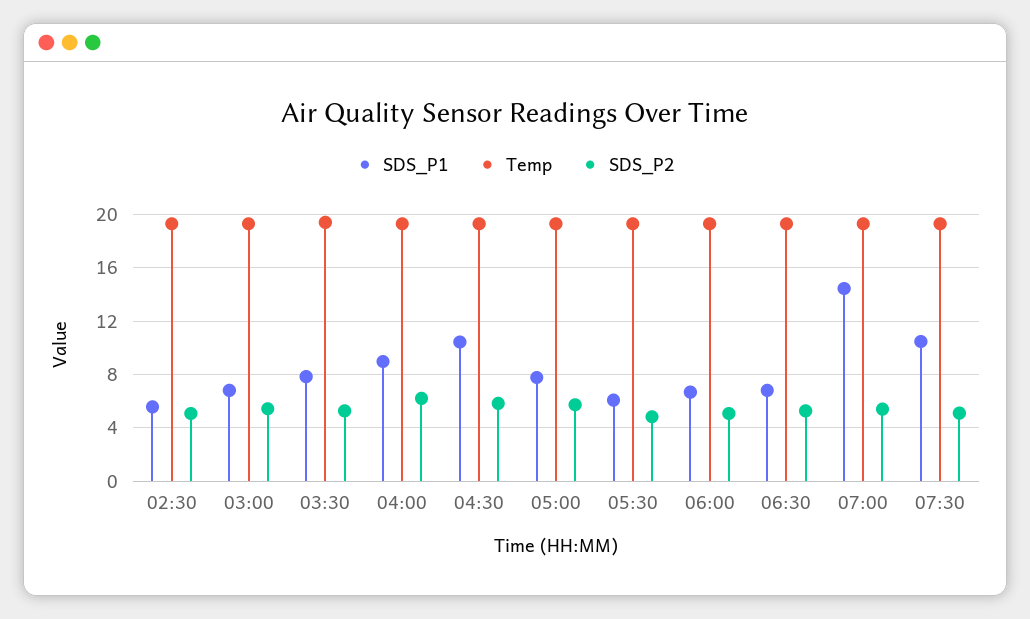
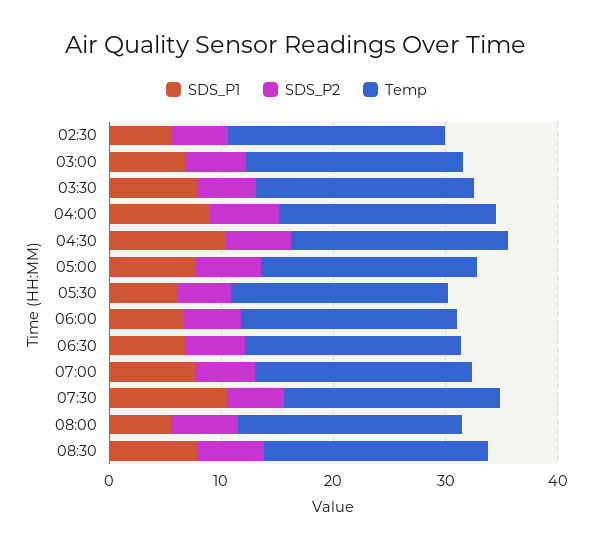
SDS_P1, 07:00: 14.5 -> 8
SDS_P1, 08:00: none -> 6
SDS_P2, 08:00: none -> 6
Temp, 08:00: none -> 20
SDS_P1, 08:30: none -> 8
SDS_P2, 08:30: none -> 6
Temp, 08:30: none -> 20

